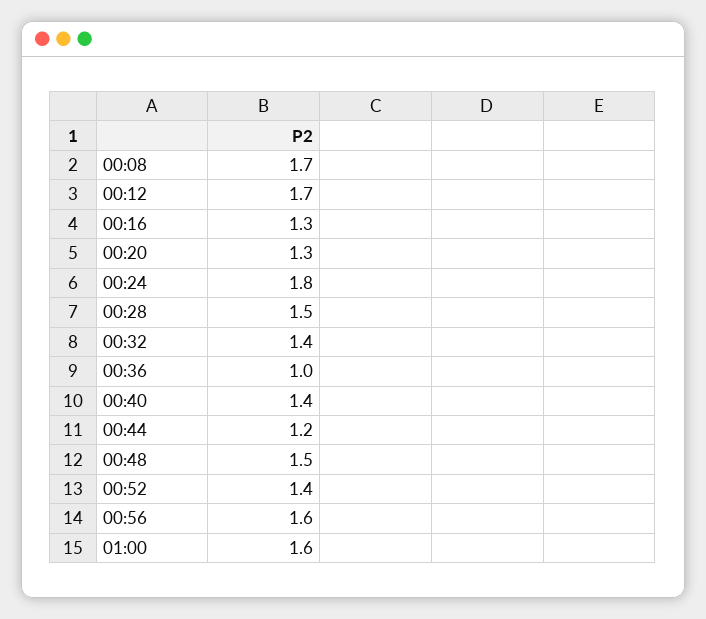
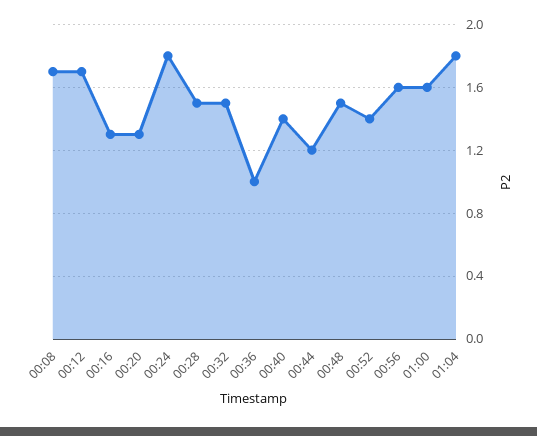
00:32: 1.4 -> 1.5
01:04: none -> 1.8

